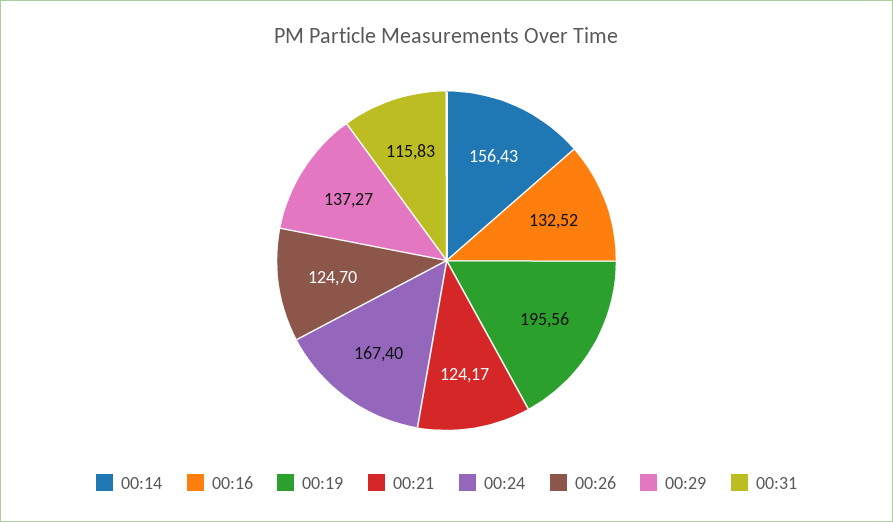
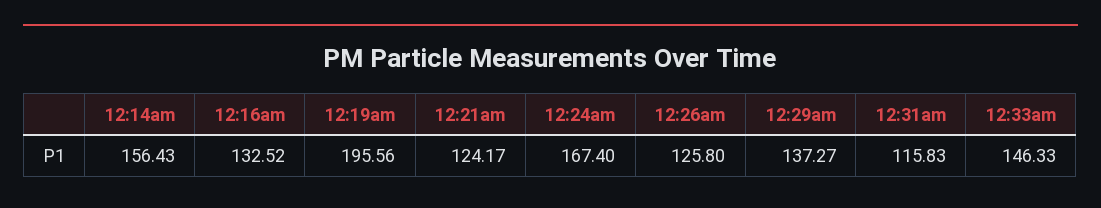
00:26: 124.7 -> 125.8
12:33am: none -> 146.33

